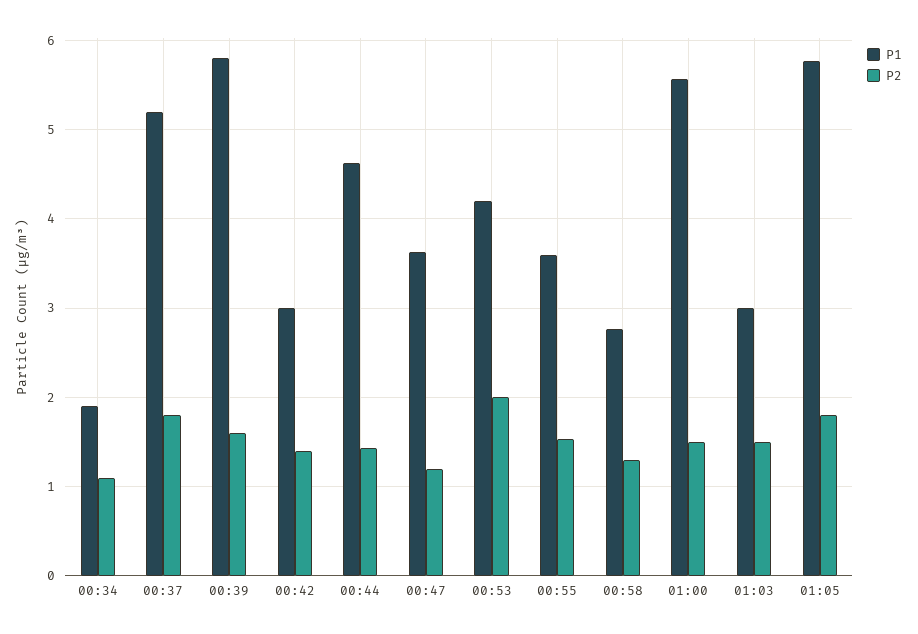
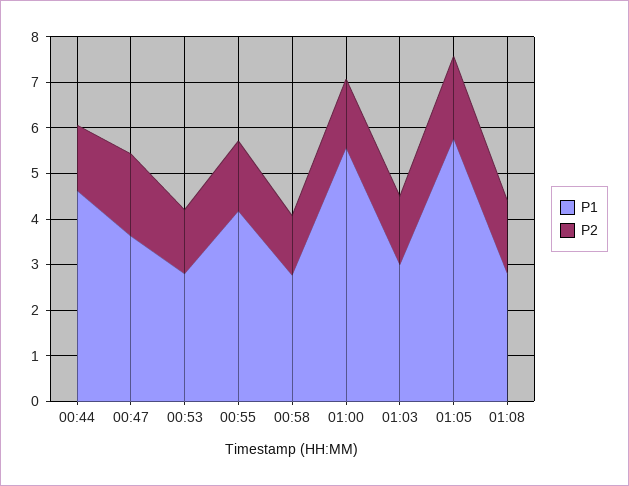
P1, 00:34: 1.9 -> none
P2, 00:34: 1.1 -> none
P1, 00:37: 5.2 -> none
P2, 00:37: 1.8 -> none
P1, 00:39: 5.8 -> none
P2, 00:39: 1.6 -> none
P1, 00:42: 3 -> none
P2, 00:42: 1.4 -> none
P2, 00:47: 1.2 -> 1.8
P1, 00:53: 4.2 -> 2.8
P2, 00:53: 2 -> 1.4
P1, 00:55: 3.6 -> 4.2
P1, 01:08: none -> 2.8
P2, 01:08: none -> 1.6

